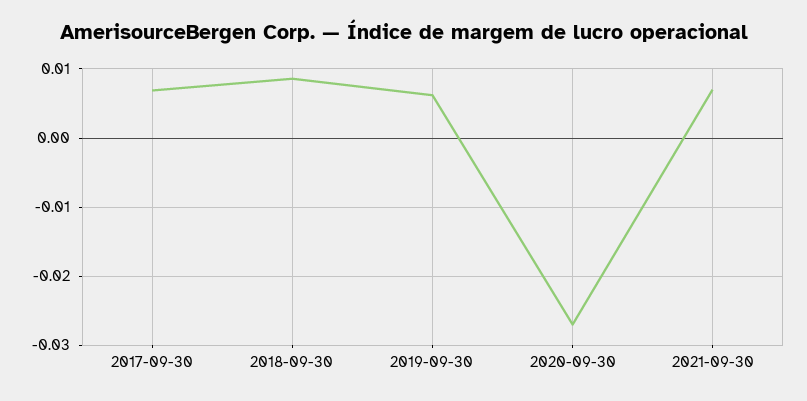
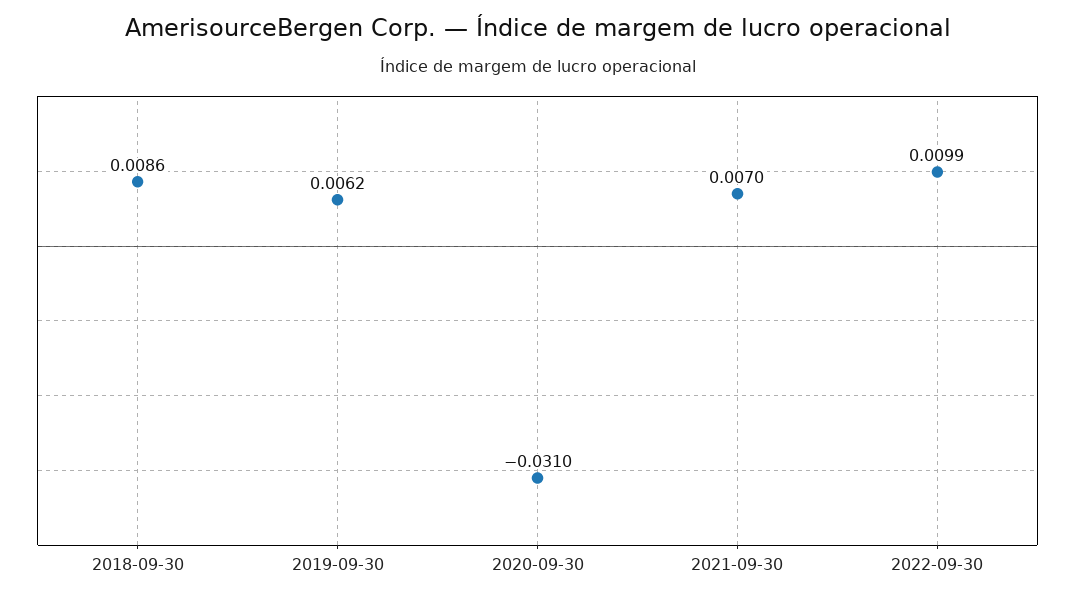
2017-09-30: 0.007 -> none
2020-09-30: -0.027 -> -0.031
2022-09-30: none -> 0.0099

